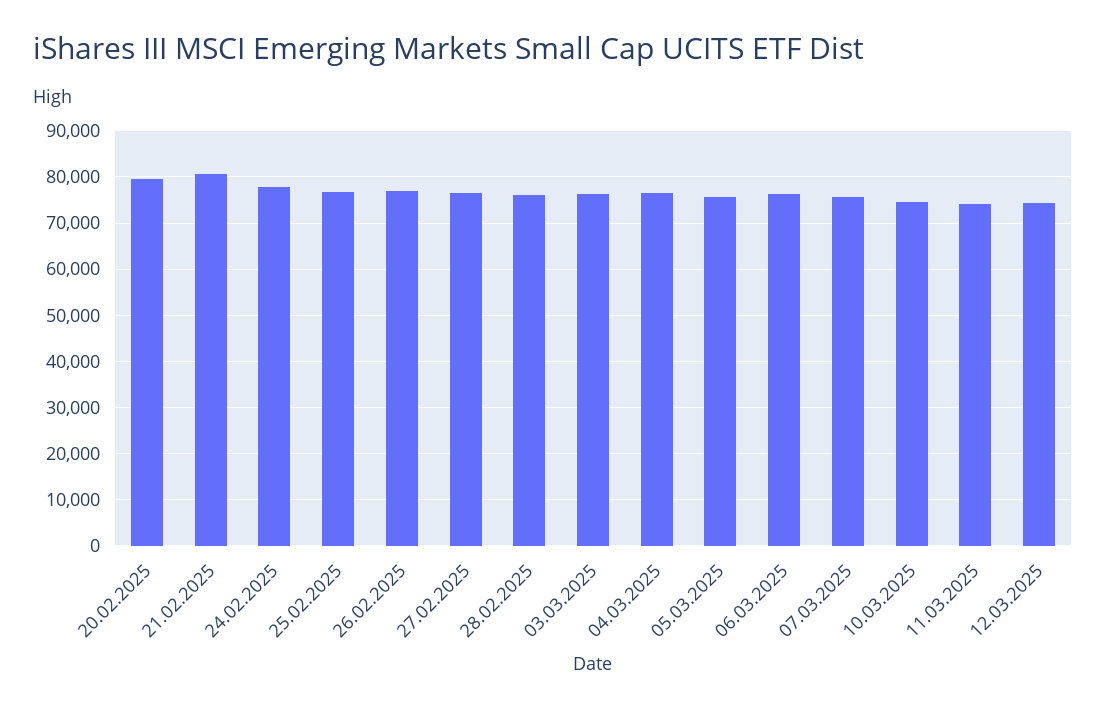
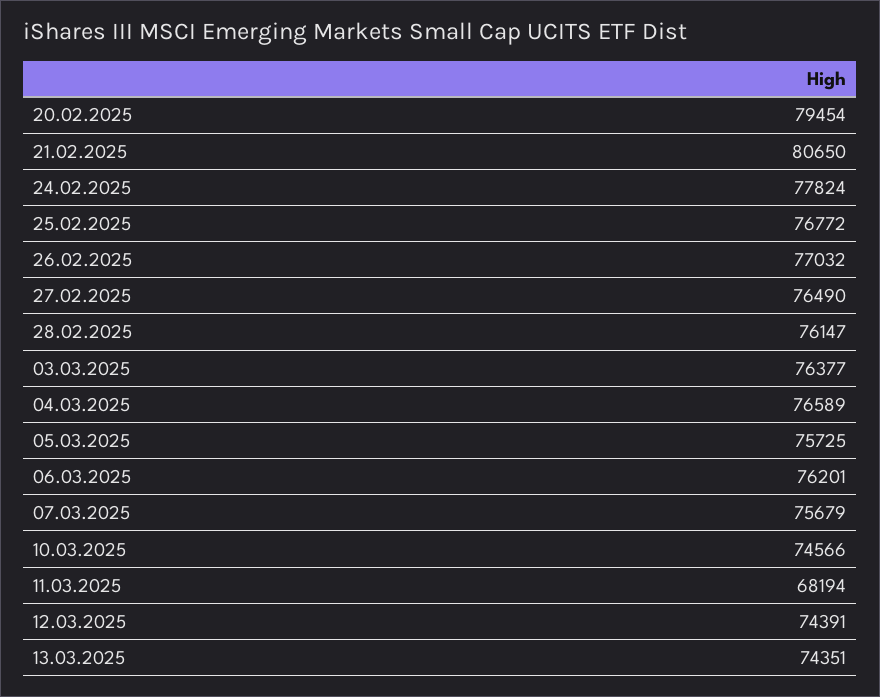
11.03.2025: 74000 -> 68194
13.03.2025: none -> 74351

